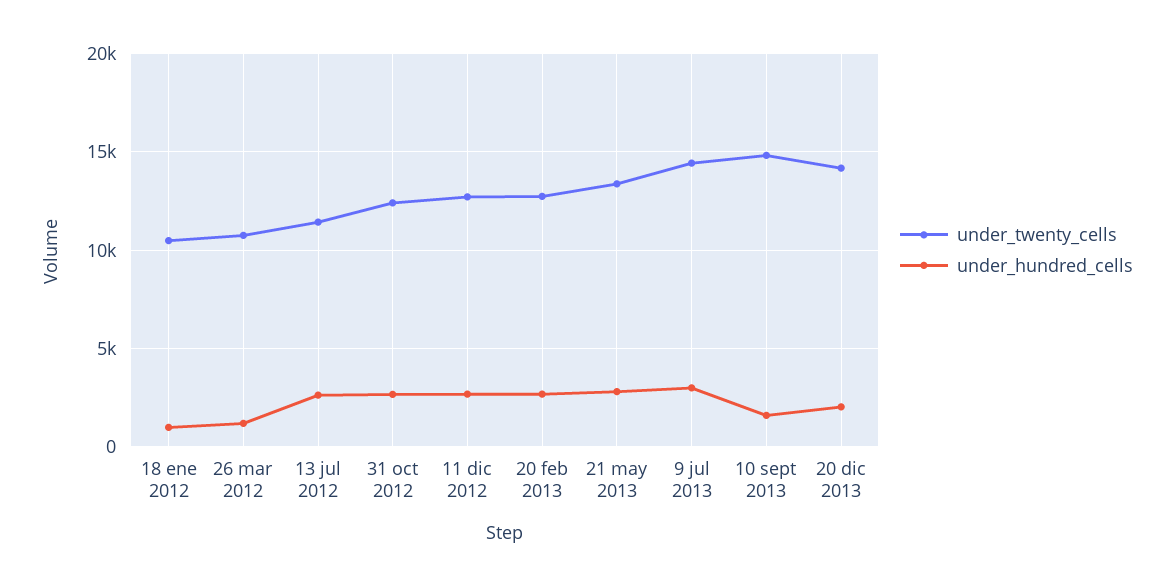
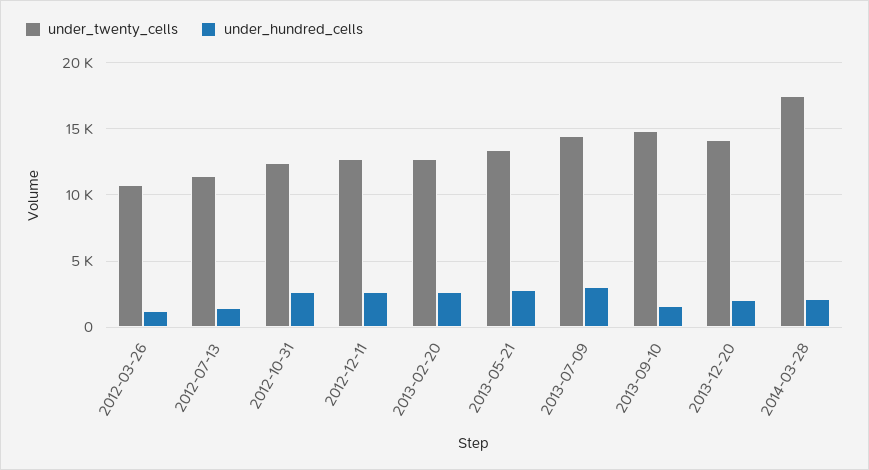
under_twenty_cells, 18 ene 2012: 10500 -> none
under_hundred_cells, 18 ene 2012: 1000 -> none
under_hundred_cells, 13 jul 2012: 2500 -> 1500
under_twenty_cells, 2014-03-28: none -> 17500
under_hundred_cells, 2014-03-28: none -> 2000

